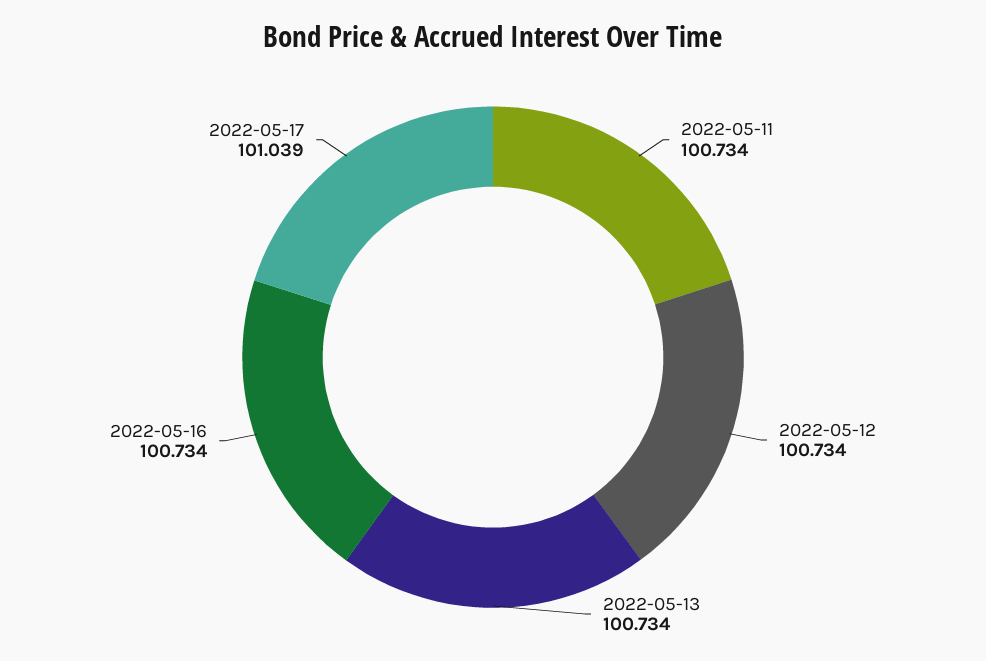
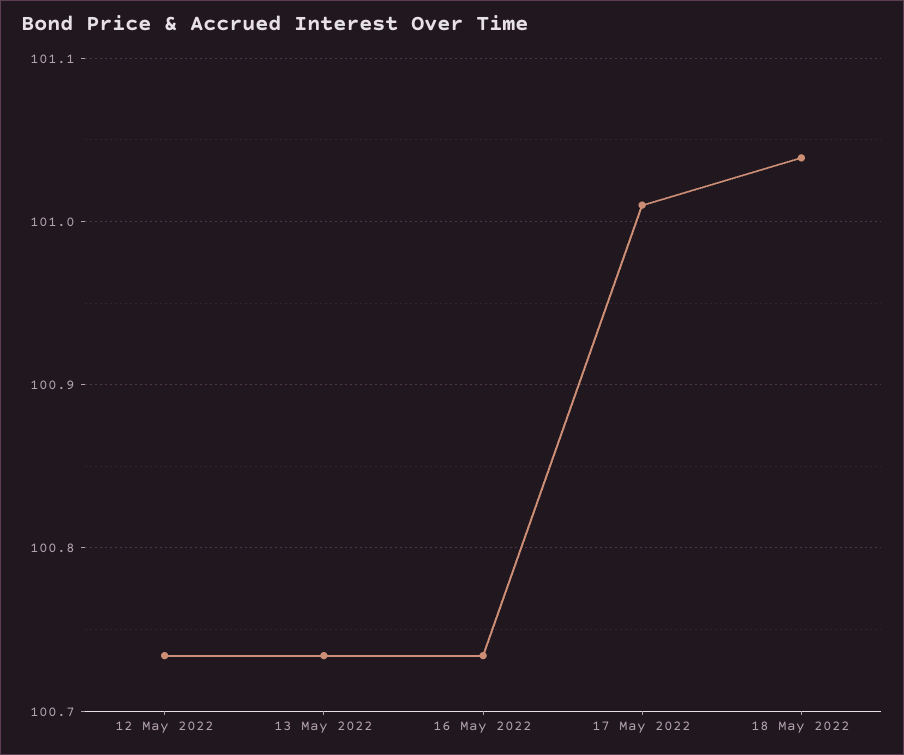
2022-05-11: 100.734 -> none
2022-05-17: 101.039 -> 101.01
18 May 2022: none -> 101.04

